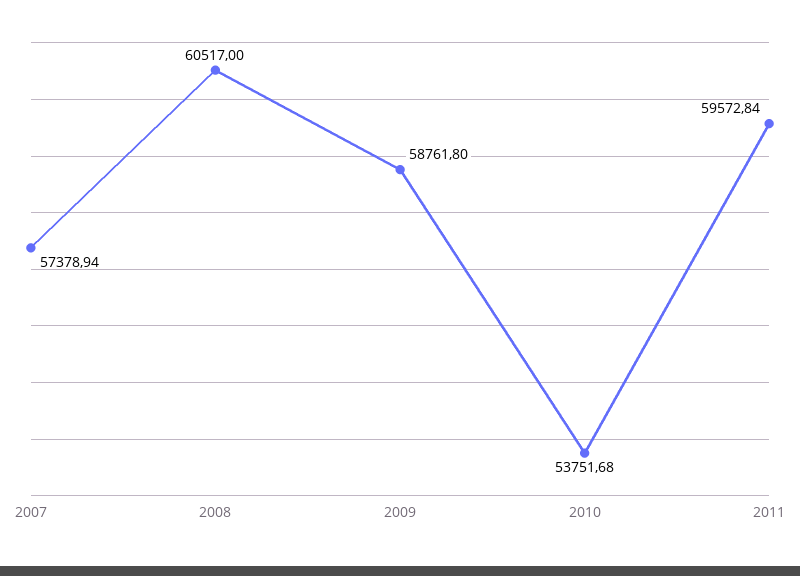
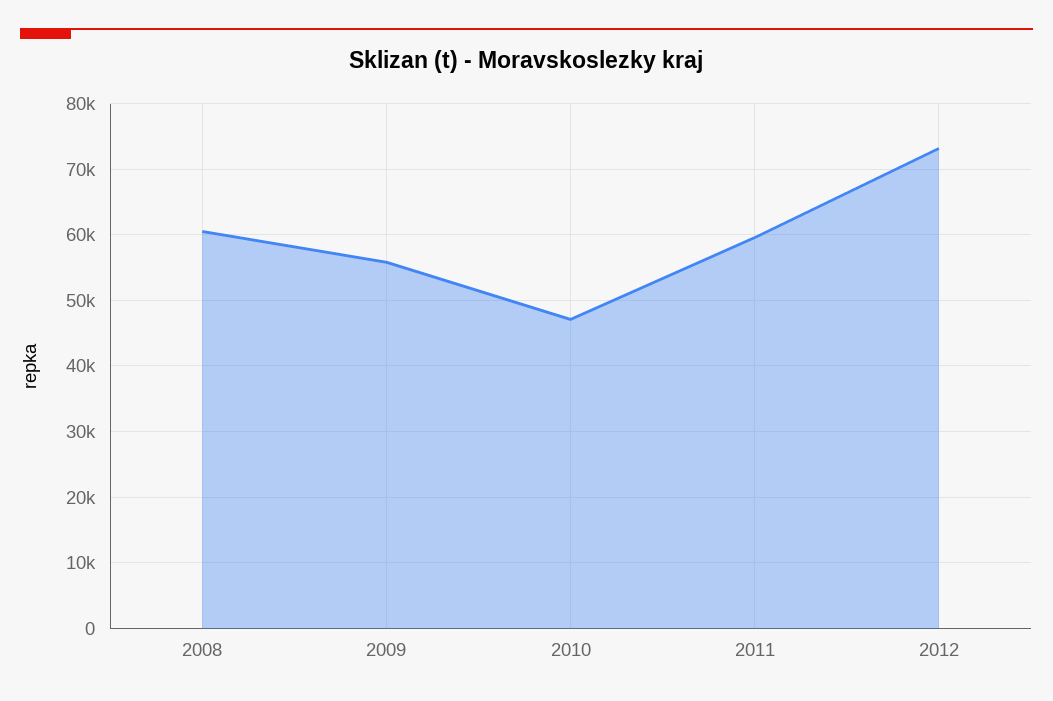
2007: 57378.94 -> none
2009: 58761.8 -> 56000
2010: 53751.68 -> 47000
2012: none -> 73000

